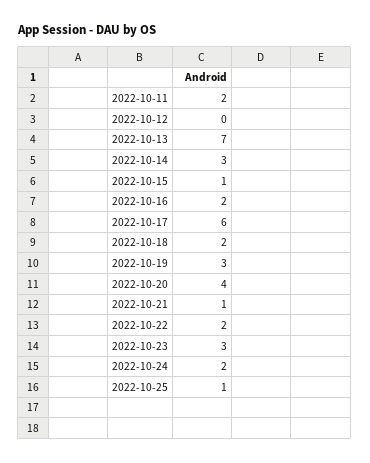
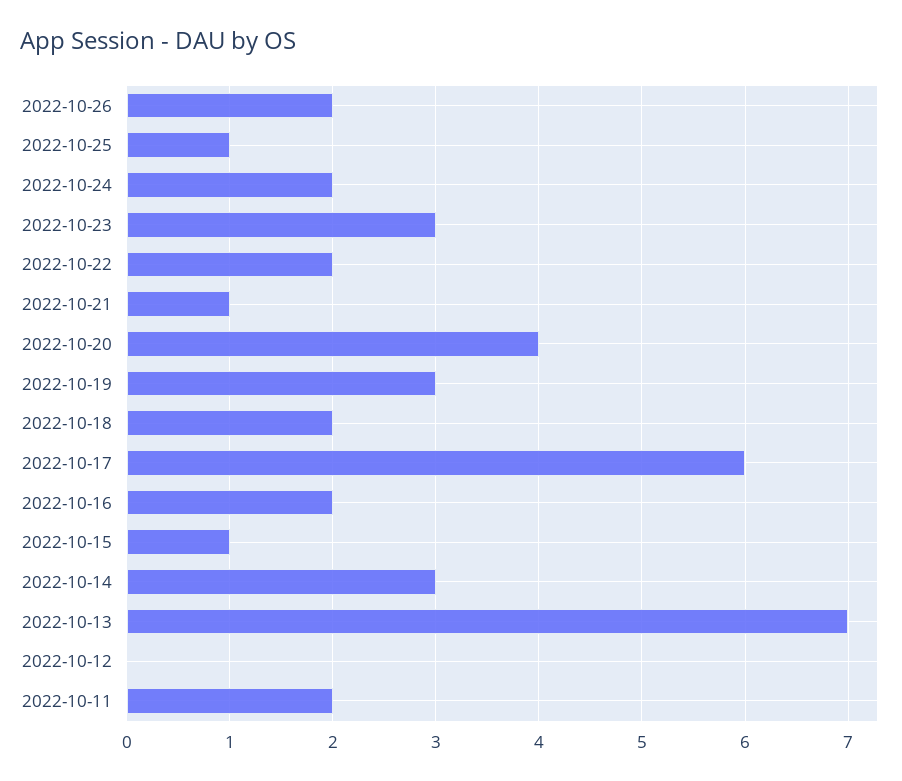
2022-10-26: none -> 2

